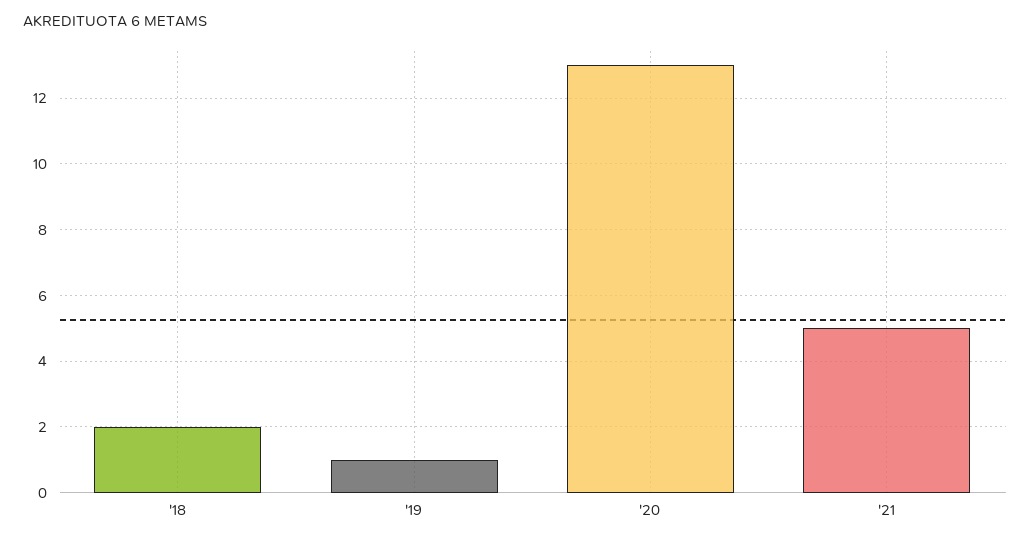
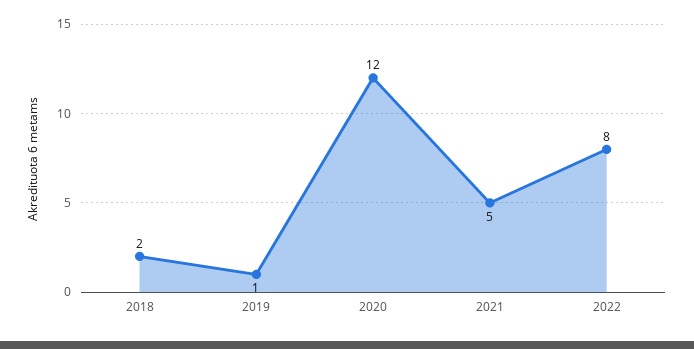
'20: 13 -> 12
2022: none -> 8

